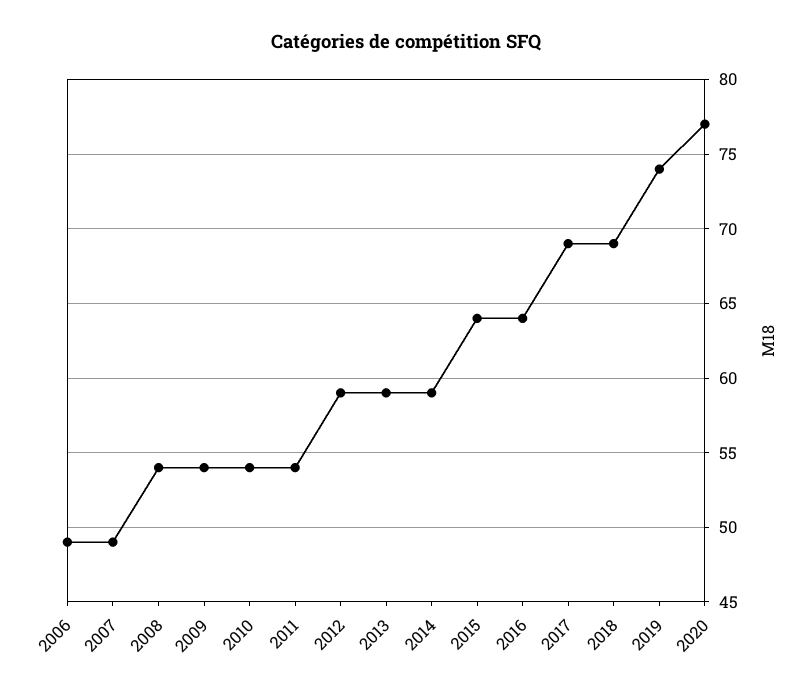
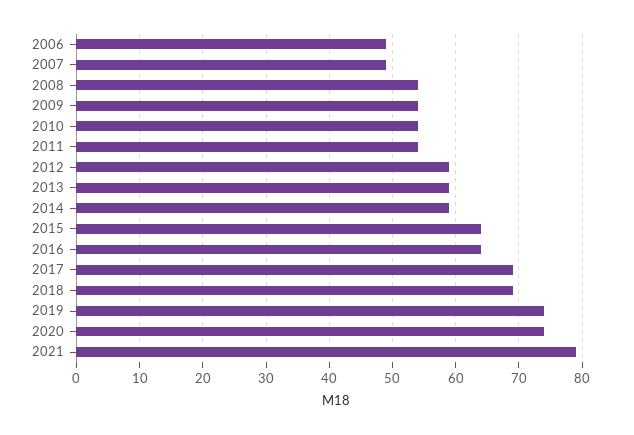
2020: 77 -> 74
2021: none -> 79

